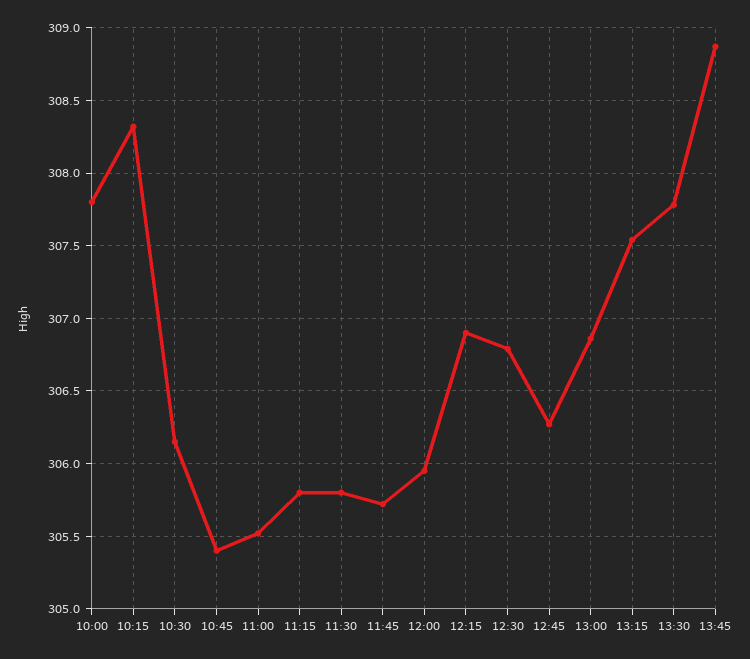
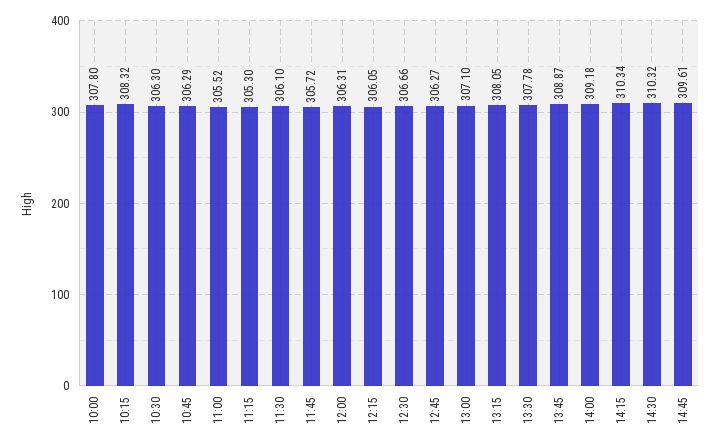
10:30: 306.15 -> 306.3
10:45: 305.4 -> 306.29
11:15: 305.8 -> 305.3
11:30: 305.8 -> 306.1
12:00: 305.95 -> 306.31
12:15: 306.9 -> 306.05
12:30: 306.8 -> 306.66
13:00: 306.85 -> 307.1
13:15: 307.55 -> 308.05
14:00: none -> 309.18
14:15: none -> 310.34
14:30: none -> 310.32
14:45: none -> 309.61

